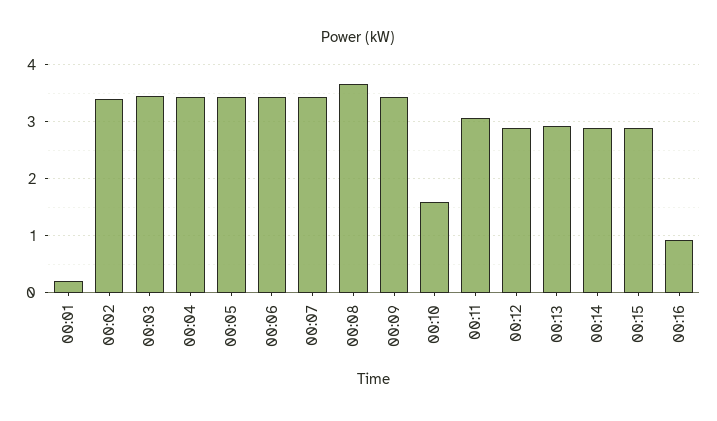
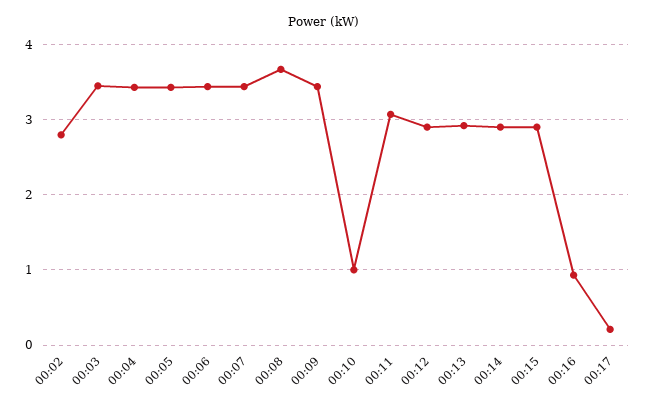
00:01: 0.2 -> none
00:02: 3.4 -> 2.8
00:10: 1.6 -> 1
00:17: none -> 0.2

